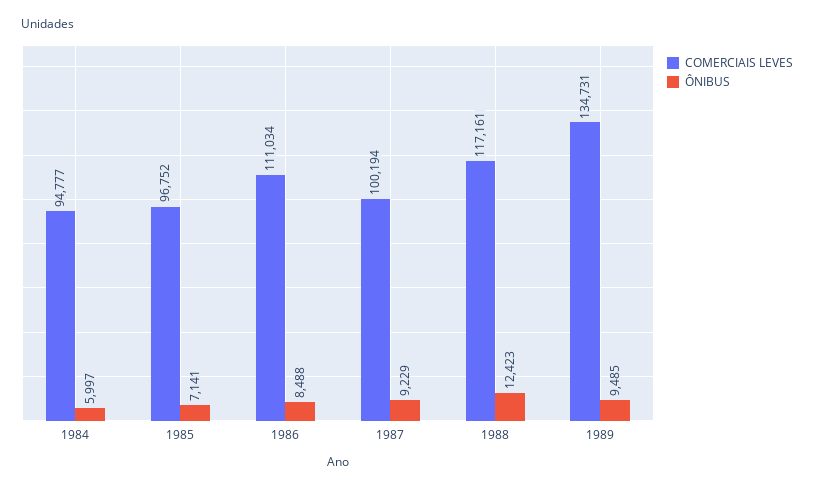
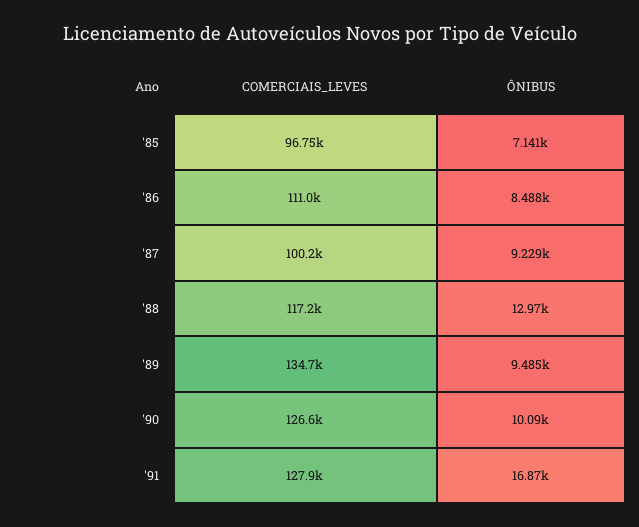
COMERCIAIS LEVES, 1984: 94777 -> none
ÔNIBUS, 1984: 5997 -> none
ÔNIBUS, 1988: 12423 -> 12970
COMERCIAIS LEVES, '90: none -> 126600
ÔNIBUS, '90: none -> 10090
COMERCIAIS LEVES, '91: none -> 127900
ÔNIBUS, '91: none -> 16870

